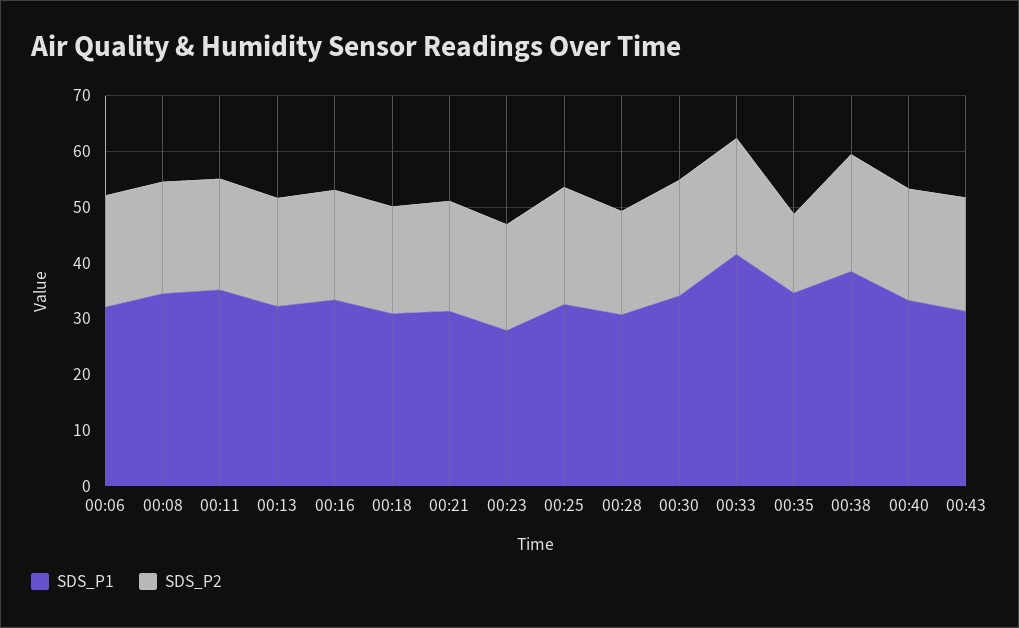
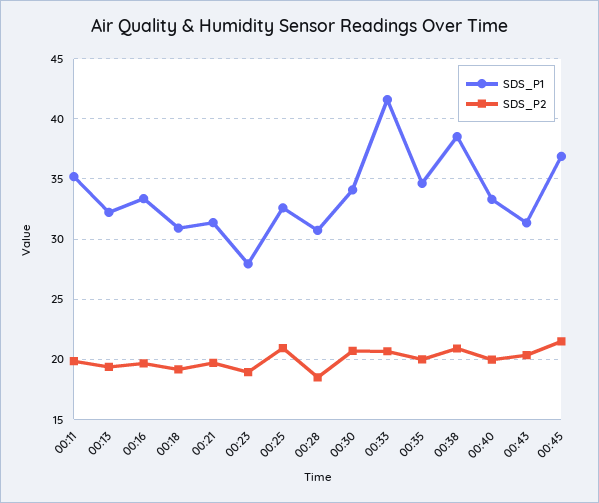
SDS_P1, 00:06: 32 -> none
SDS_P2, 00:06: 20 -> none
SDS_P1, 00:08: 34 -> none
SDS_P2, 00:08: 20 -> none
SDS_P2, 00:35: 14 -> 20
SDS_P1, 00:45: none -> 37
SDS_P2, 00:45: none -> 21.5

